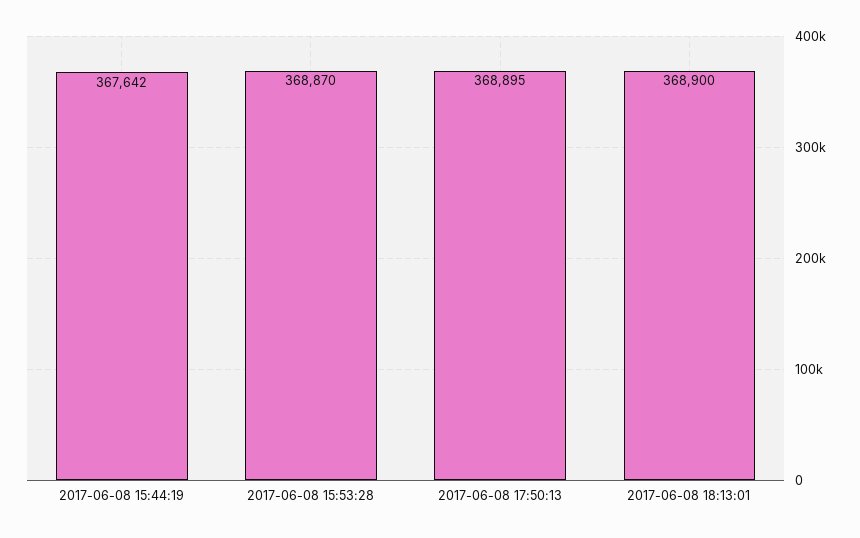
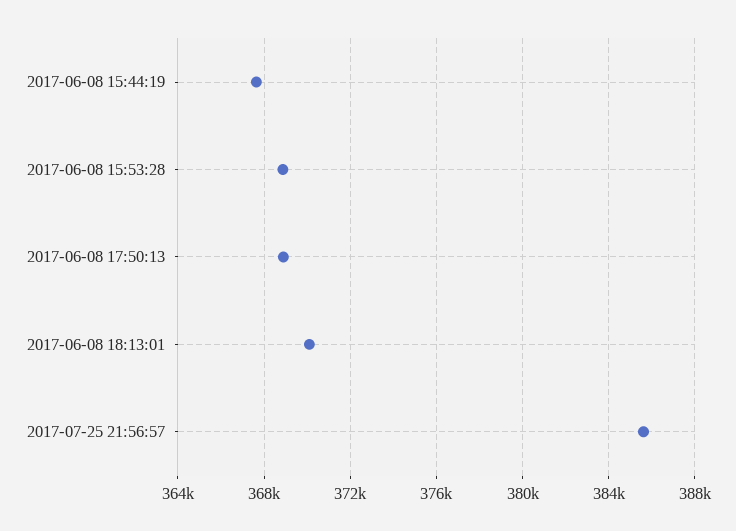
2017-06-08 18:13:01: 368900 -> 370000
2017-07-25 21:56:57: none -> 385500

